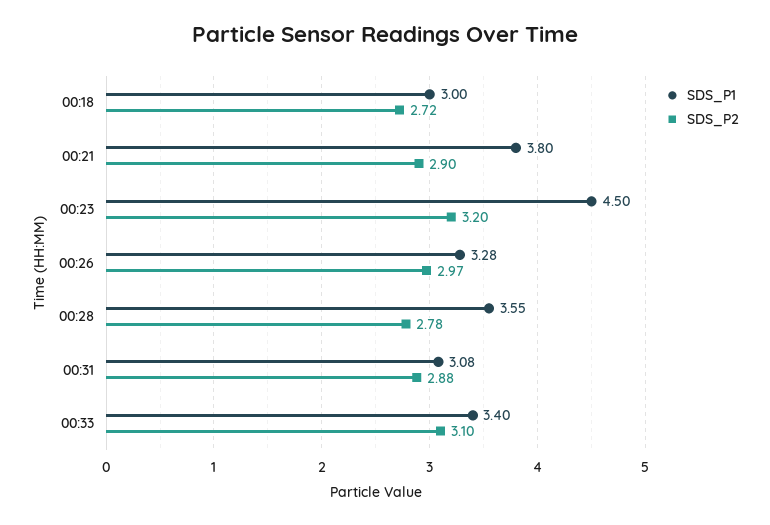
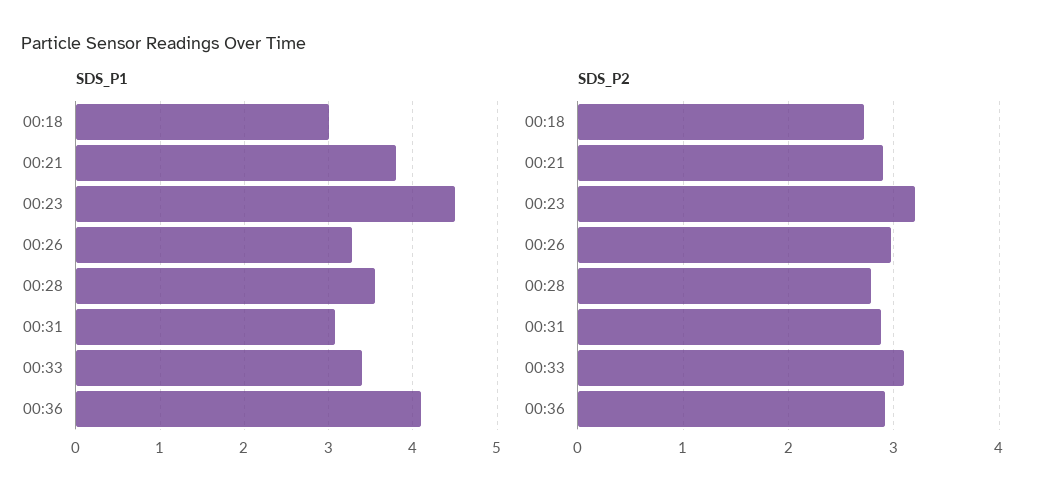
SDS_P1, 00:36: none -> 4.1
SDS_P2, 00:36: none -> 2.9

